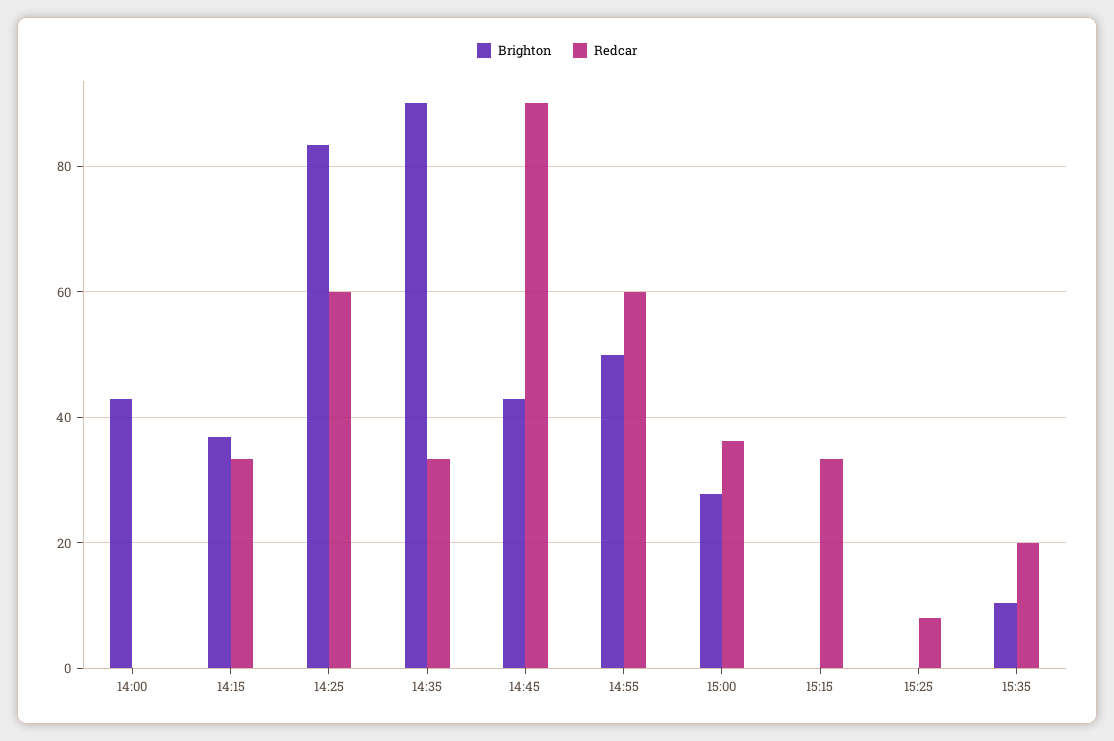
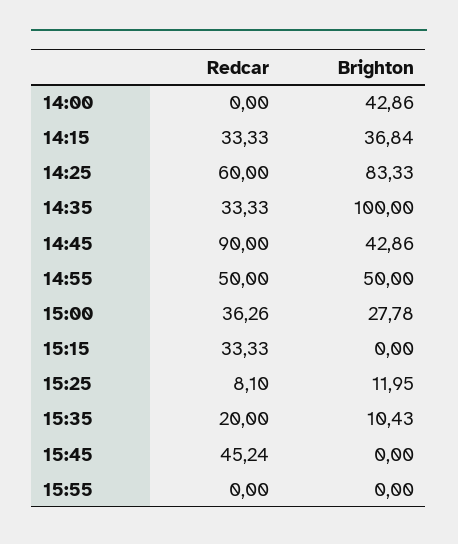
Brighton, 14:35: 90 -> 100
Redcar, 14:55: 60 -> 50
Brighton, 15:25: 0 -> 11.95
Redcar, 15:45: none -> 45.24
Brighton, 15:45: none -> 0
Redcar, 15:55: none -> 0
Brighton, 15:55: none -> 0

